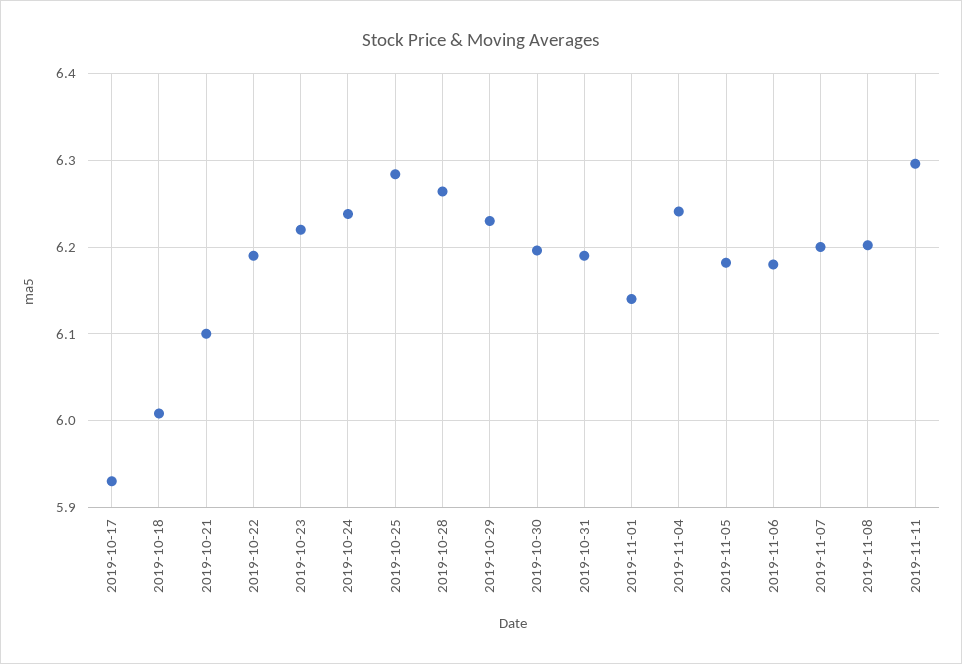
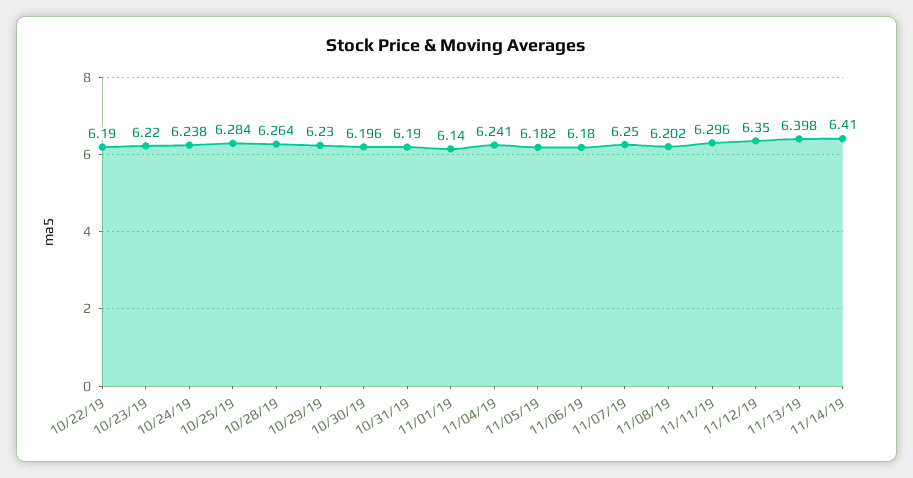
2019-10-17: 5.93 -> none
2019-10-18: 6.01 -> none
2019-10-21: 6.1 -> none
2019-11-07: 6.2 -> 6.25
11/12/19: none -> 6.35
11/13/19: none -> 6.398
11/14/19: none -> 6.41

